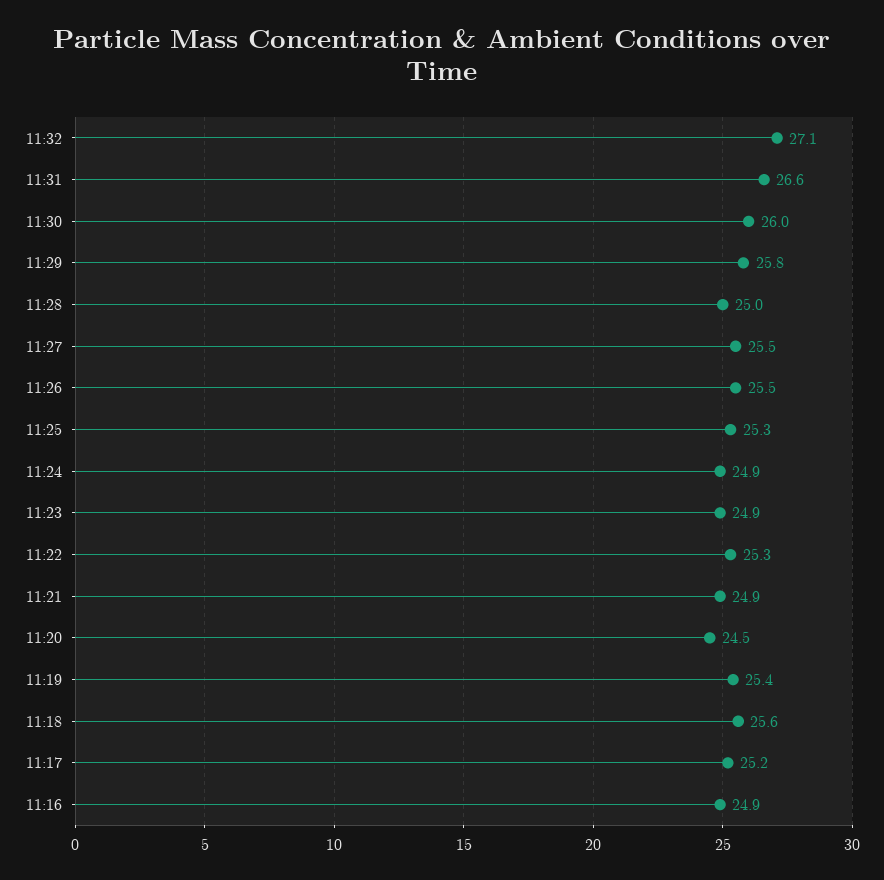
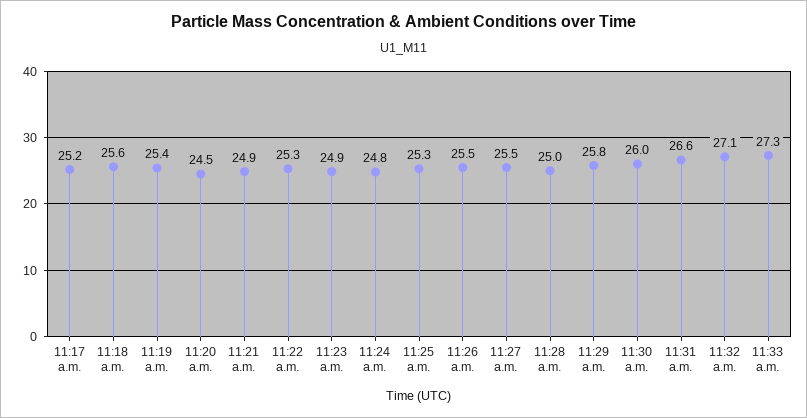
11:24: 24.9 -> 24.8
11:16: 24.9 -> none
11:33 a.m.: none -> 27.3

